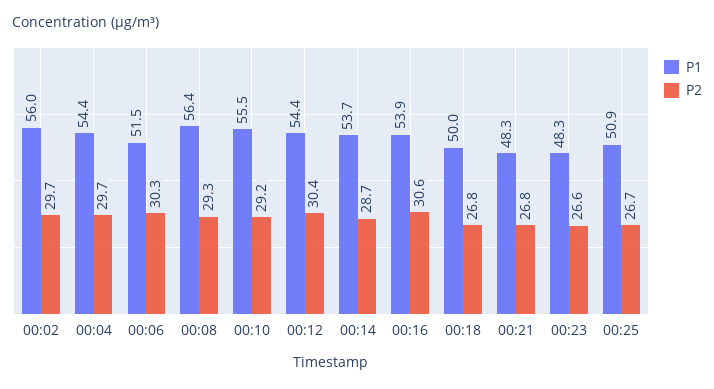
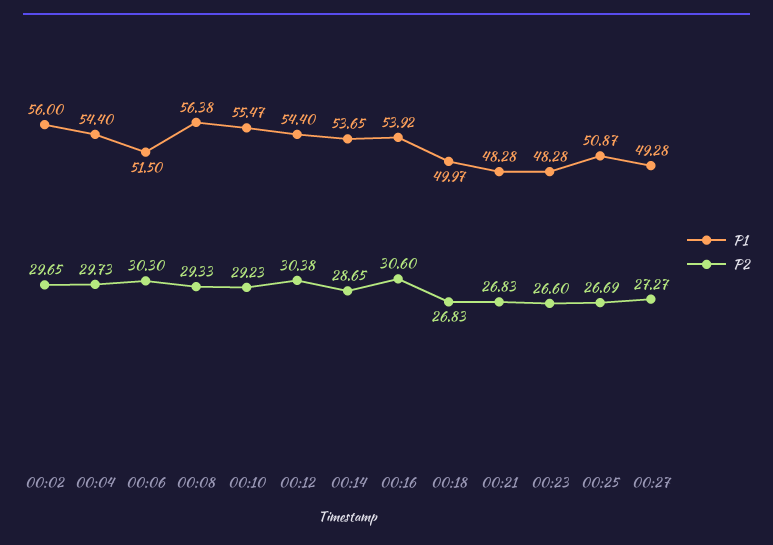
P1, 00:27: none -> 49.28
P2, 00:27: none -> 27.27

